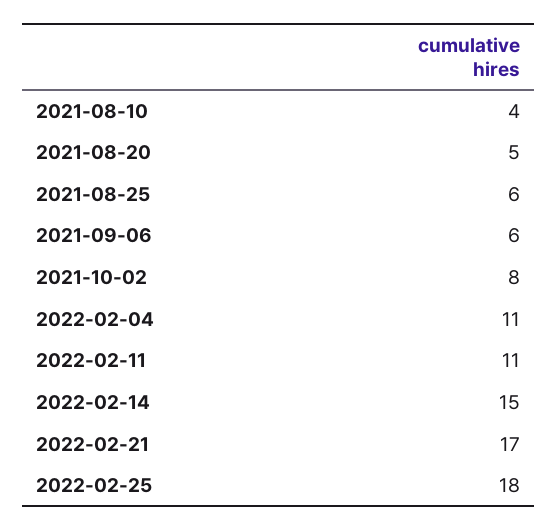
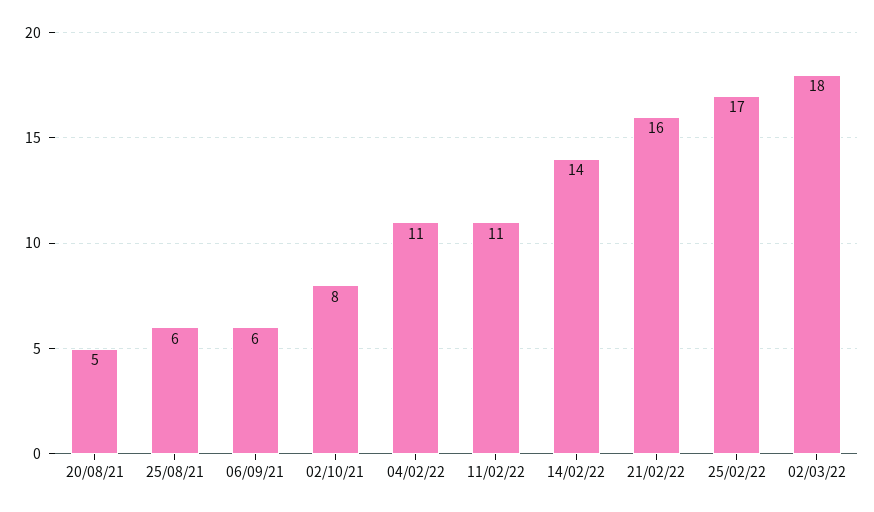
2021-08-10: 4 -> none
2022-02-14: 15 -> 14
2022-02-21: 17 -> 16
2022-02-25: 18 -> 17
02/03/22: none -> 18

